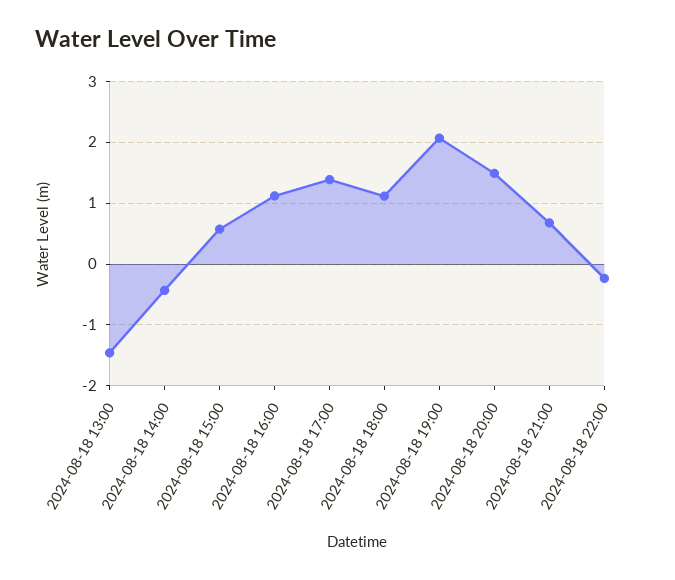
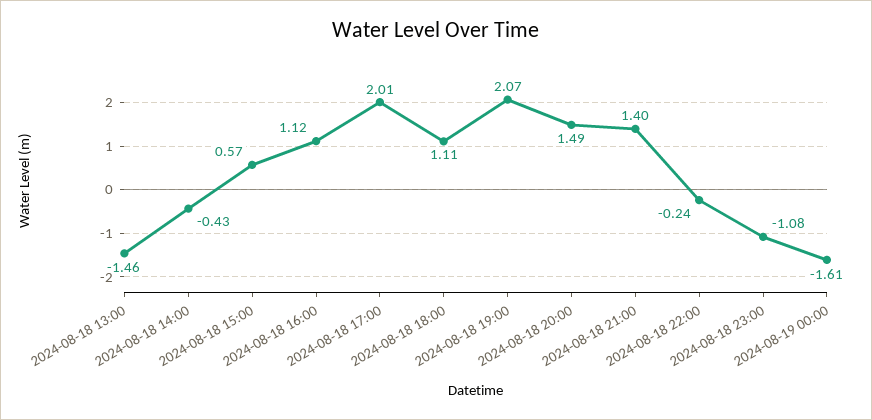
2024-08-18 17:00: 1.4 -> 2.01
2024-08-18 21:00: 0.7 -> 1.4
2024-08-18 23:00: none -> -1.08
2024-08-19 00:00: none -> -1.61

